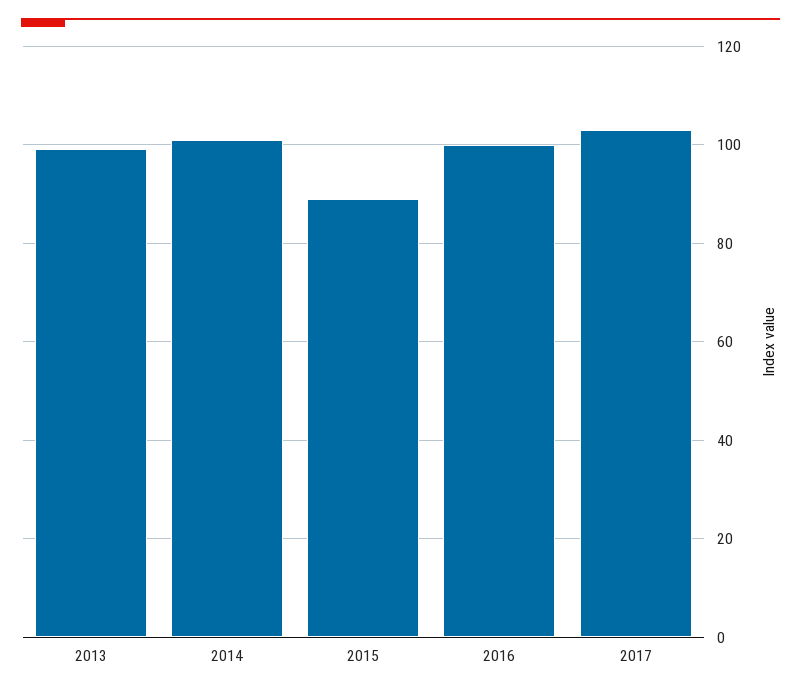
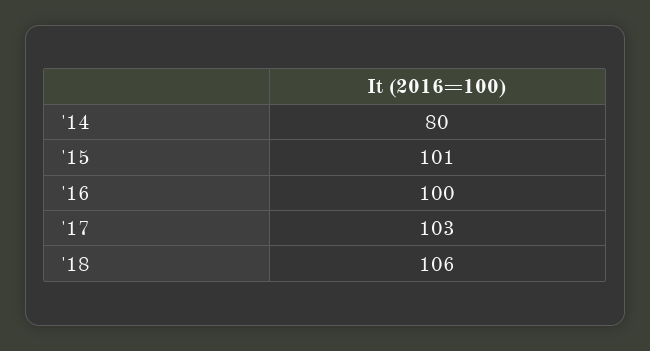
2013: 100 -> none
2014: 100 -> 80
2015: 90 -> 101
'18: none -> 106

